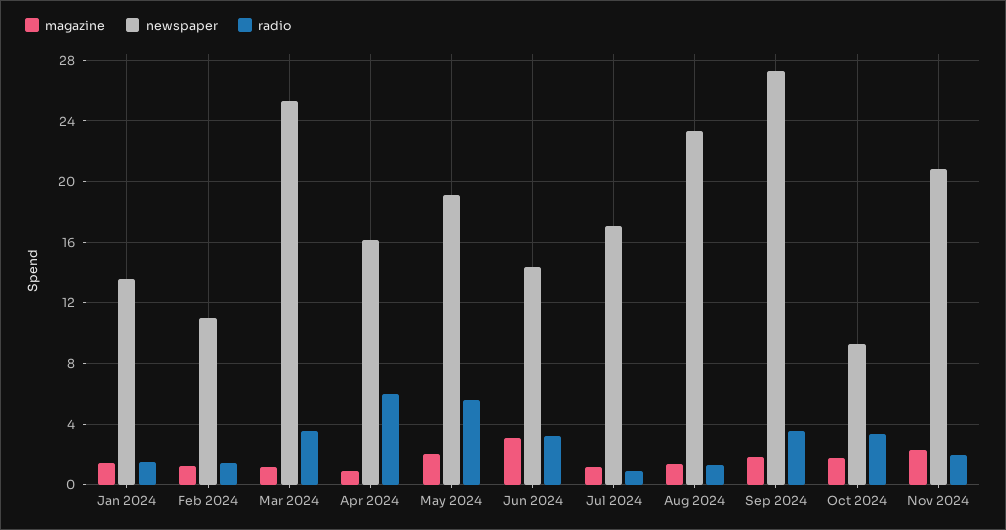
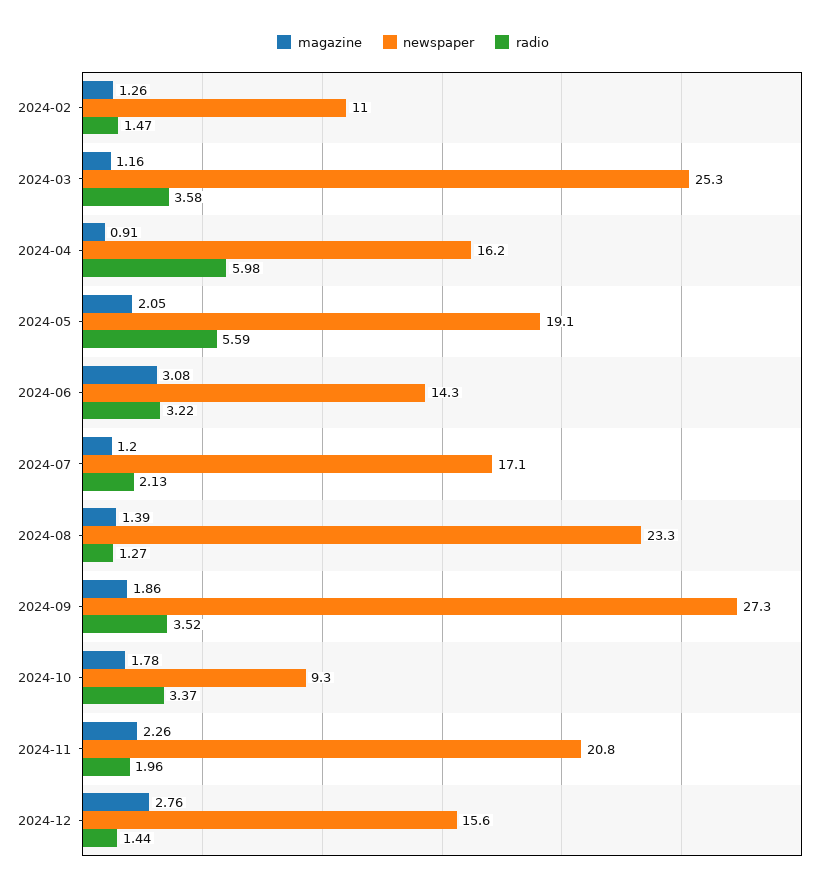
magazine, Jan 2024: 1.5 -> none
newspaper, Jan 2024: 13.5 -> none
radio, Jan 2024: 1.5 -> none
radio, Jul 2024: 1 -> 2.13
magazine, 2024-12: none -> 2.76
newspaper, 2024-12: none -> 15.6
radio, 2024-12: none -> 1.44

